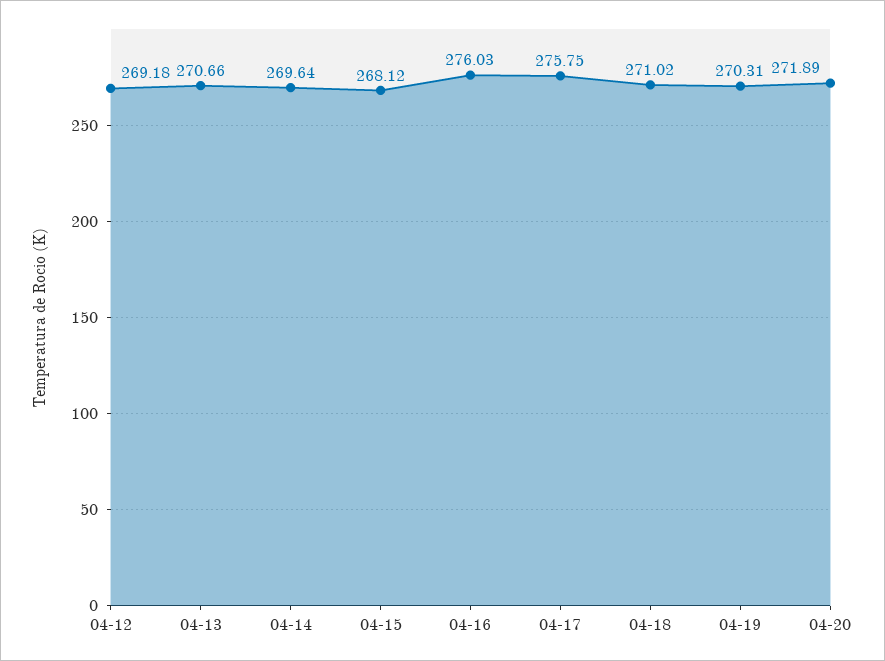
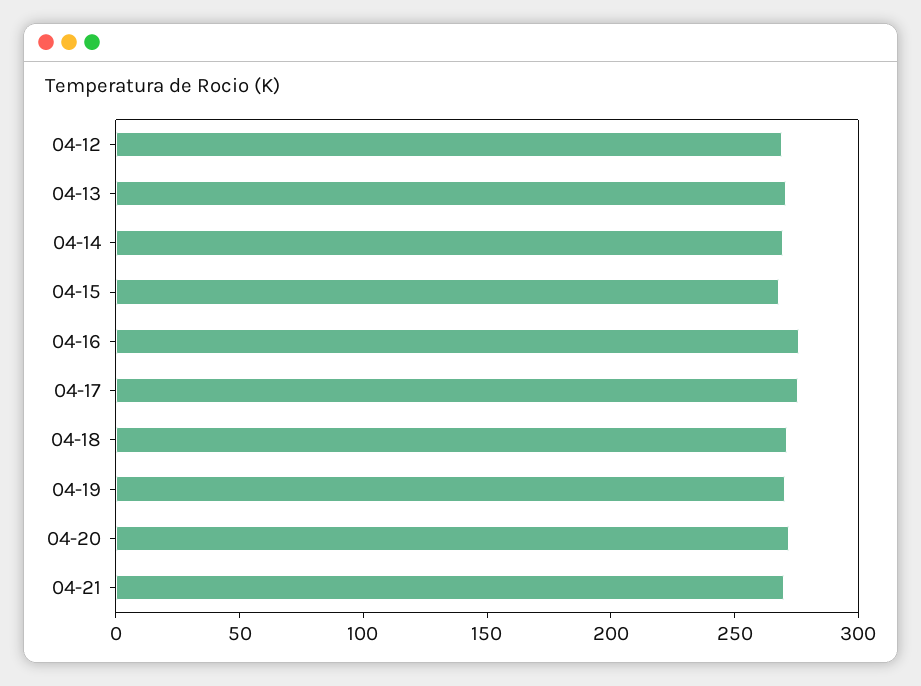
04-21: none -> 270

